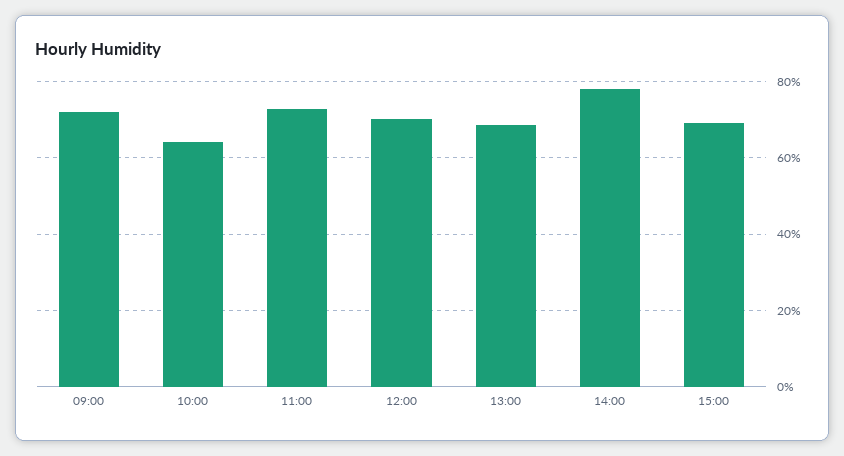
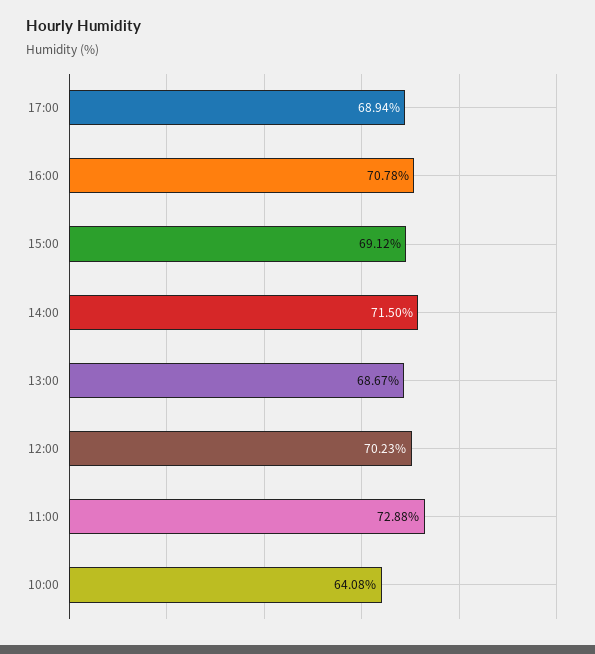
09:00: 72 -> none
14:00: 78 -> 71.5
17:00: none -> 68.94
16:00: none -> 70.78

